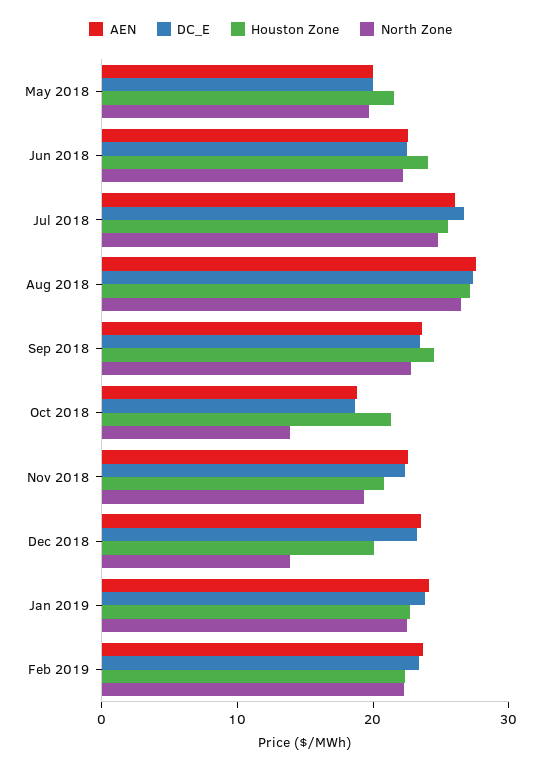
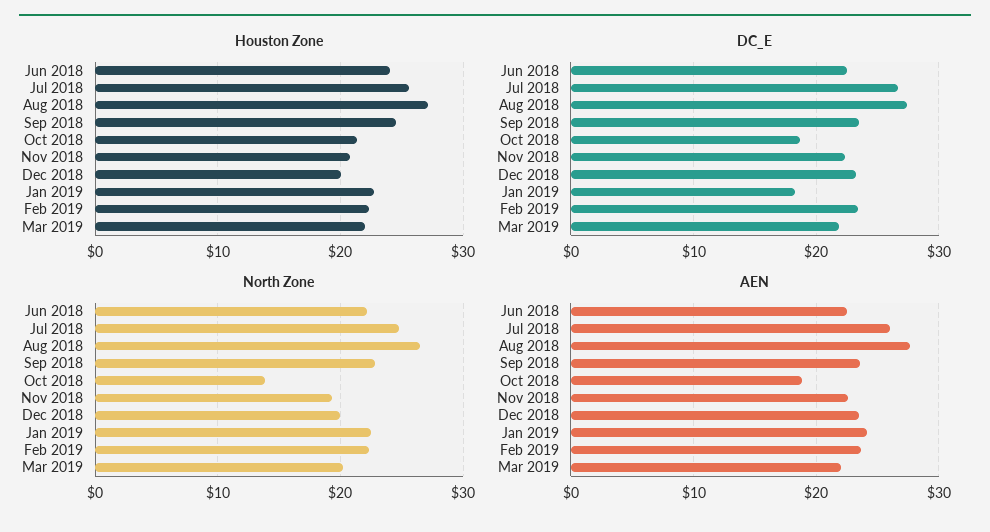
AEN, May 2018: 20 -> none
DC_E, May 2018: 20 -> none
Houston Zone, May 2018: 22 -> none
North Zone, May 2018: 20 -> none
North Zone, Dec 2018: 14 -> 20
DC_E, Jan 2019: 24 -> 18
Houston Zone, Mar 2019: none -> 22
DC_E, Mar 2019: none -> 22
North Zone, Mar 2019: none -> 20
AEN, Mar 2019: none -> 22

